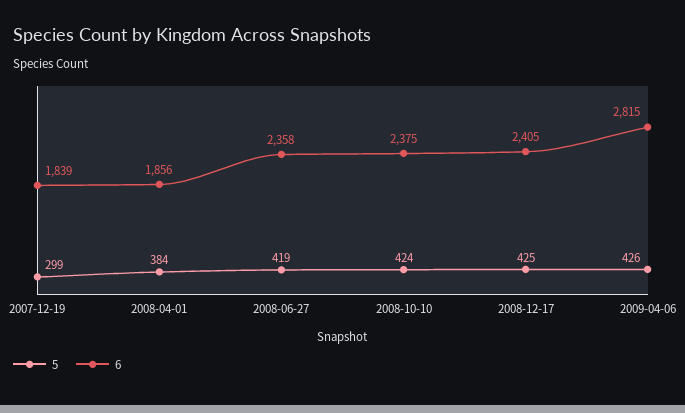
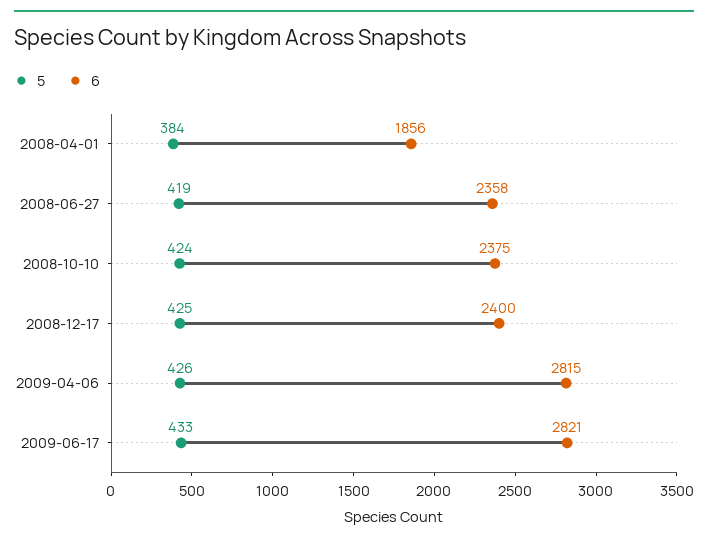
5, 2007-12-19: 299 -> none
6, 2007-12-19: 1839 -> none
6, 2008-12-17: 2405 -> 2400
5, 2009-06-17: none -> 433
6, 2009-06-17: none -> 2821

